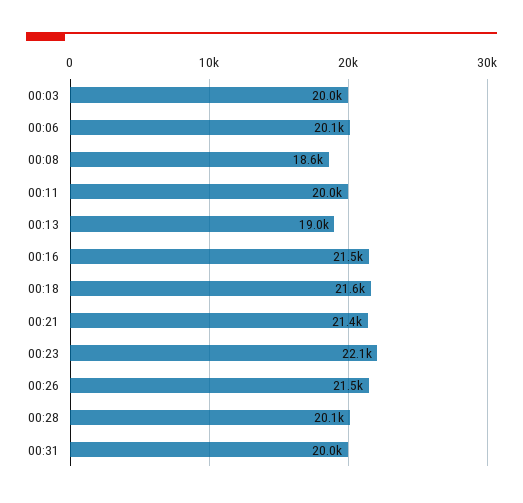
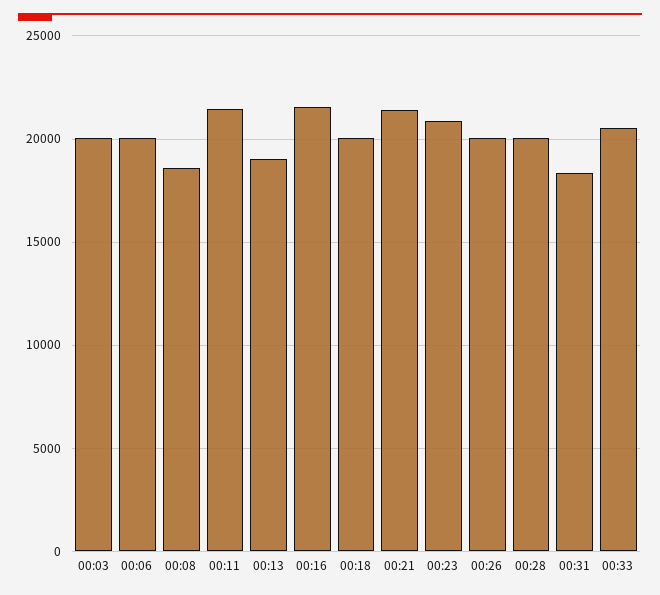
00:11: 20000 -> 21500
00:18: 21600 -> 20000
00:23: 22100 -> 21000
00:26: 21500 -> 20000
00:31: 20000 -> 18500
00:33: none -> 20500

